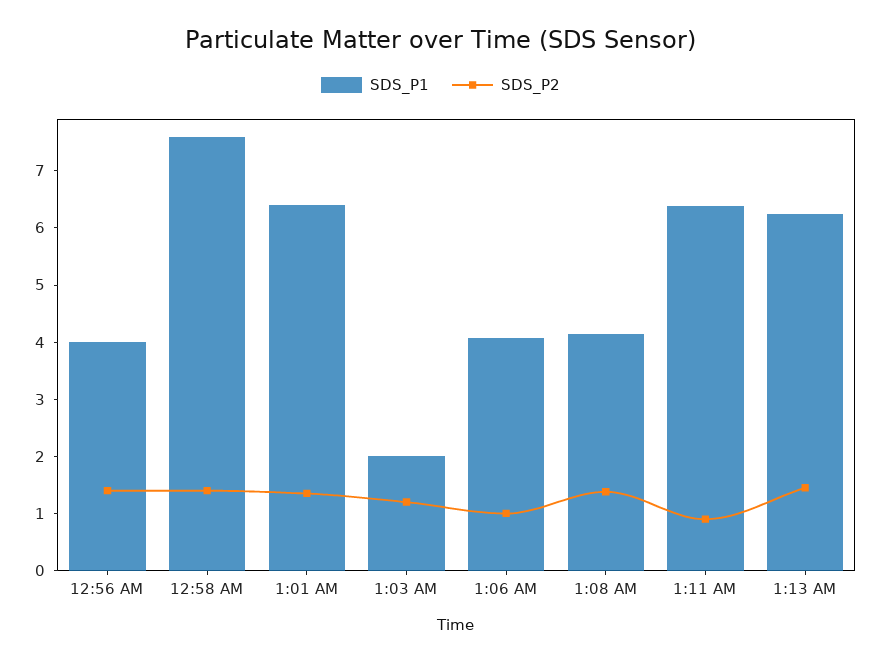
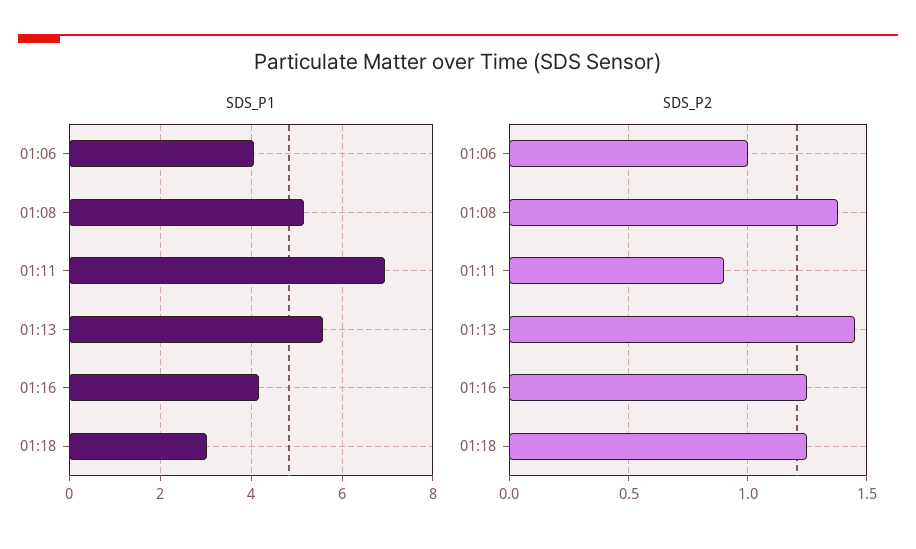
SDS_P1, 12:56 AM: 4 -> none
SDS_P2, 12:56 AM: 1.4 -> none
SDS_P1, 12:58 AM: 7.6 -> none
SDS_P2, 12:58 AM: 1.4 -> none
SDS_P1, 1:01 AM: 6.4 -> none
SDS_P2, 1:01 AM: 1.4 -> none
SDS_P1, 1:03 AM: 2 -> none
SDS_P2, 1:03 AM: 1.2 -> none
SDS_P1, 1:08 AM: 4.2 -> 5.2
SDS_P1, 1:11 AM: 6.4 -> 7
SDS_P1, 1:13 AM: 6.2 -> 5.6
SDS_P1, 01:16: none -> 4.2
SDS_P1, 01:18: none -> 3
SDS_P2, 01:16: none -> 1.25
SDS_P2, 01:18: none -> 1.25

